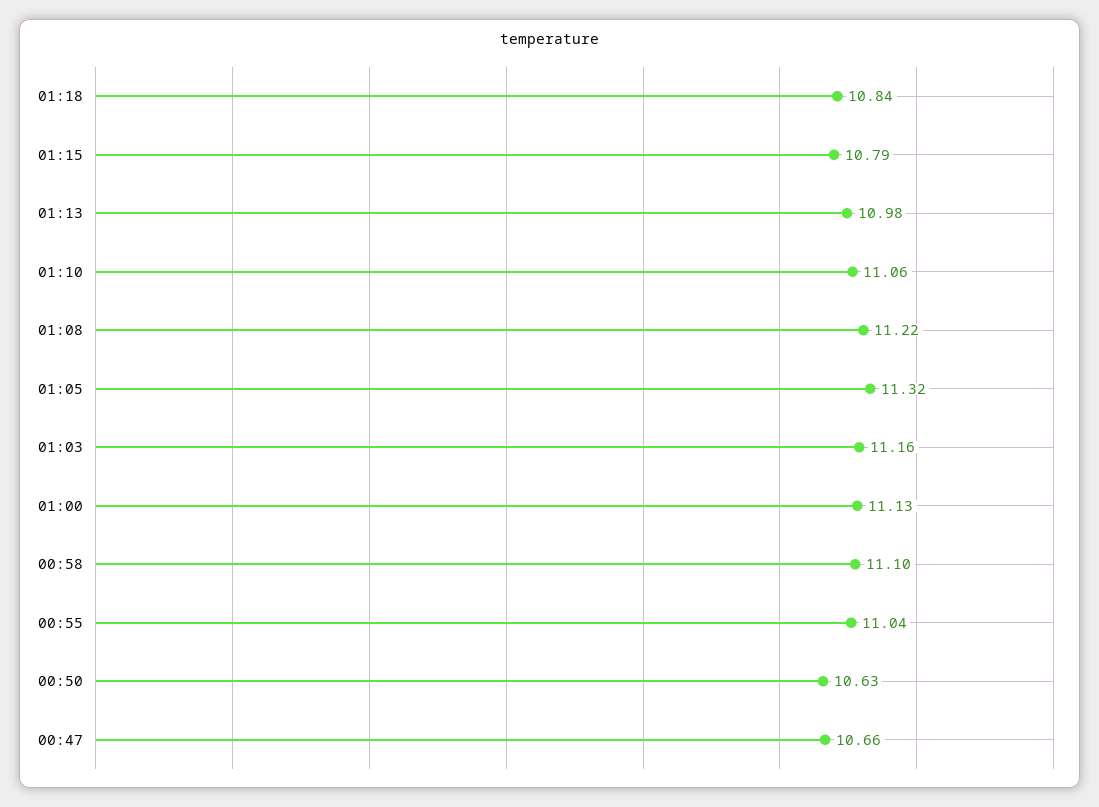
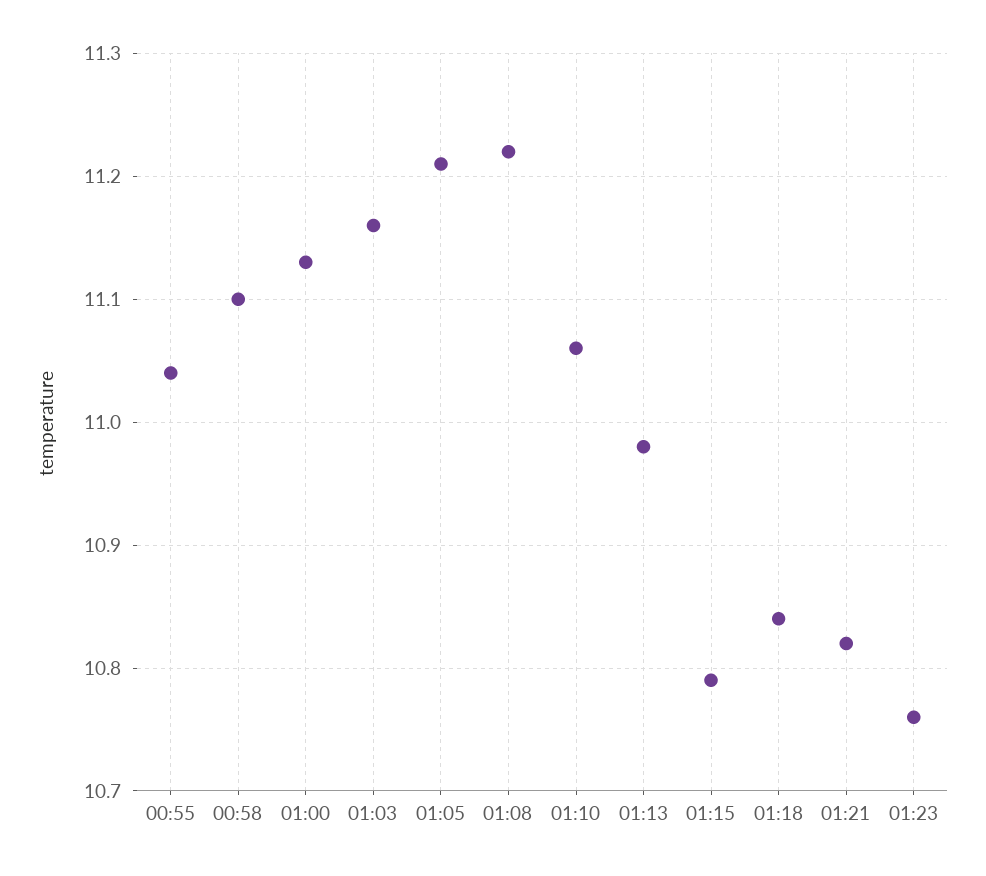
01:05: 11.32 -> 11.21
00:50: 10.63 -> none
00:47: 10.66 -> none
01:21: none -> 10.82
01:23: none -> 10.76

